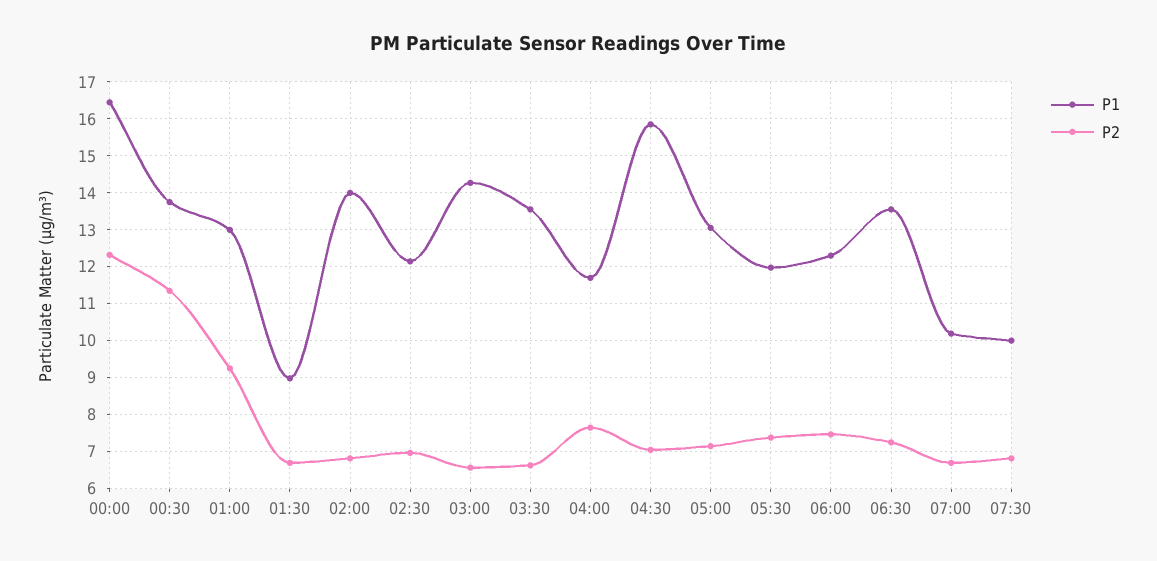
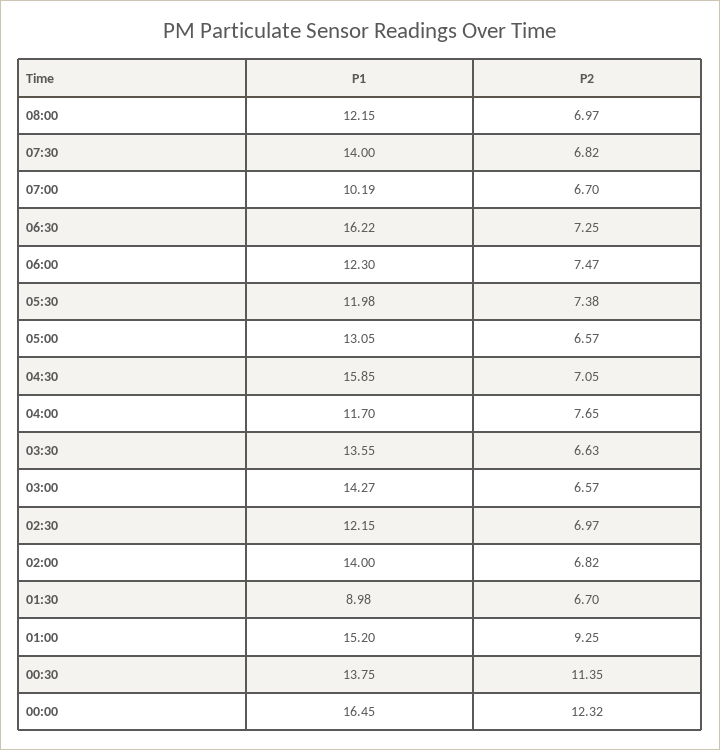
P1, 01:00: 13 -> 15.2
P2, 05:00: 7.2 -> 6.57
P1, 06:30: 13.6 -> 16.22
P1, 07:30: 10 -> 14
P1, 08:00: none -> 12.15
P2, 08:00: none -> 6.97

